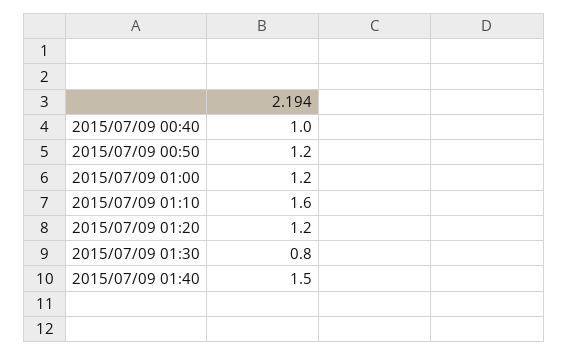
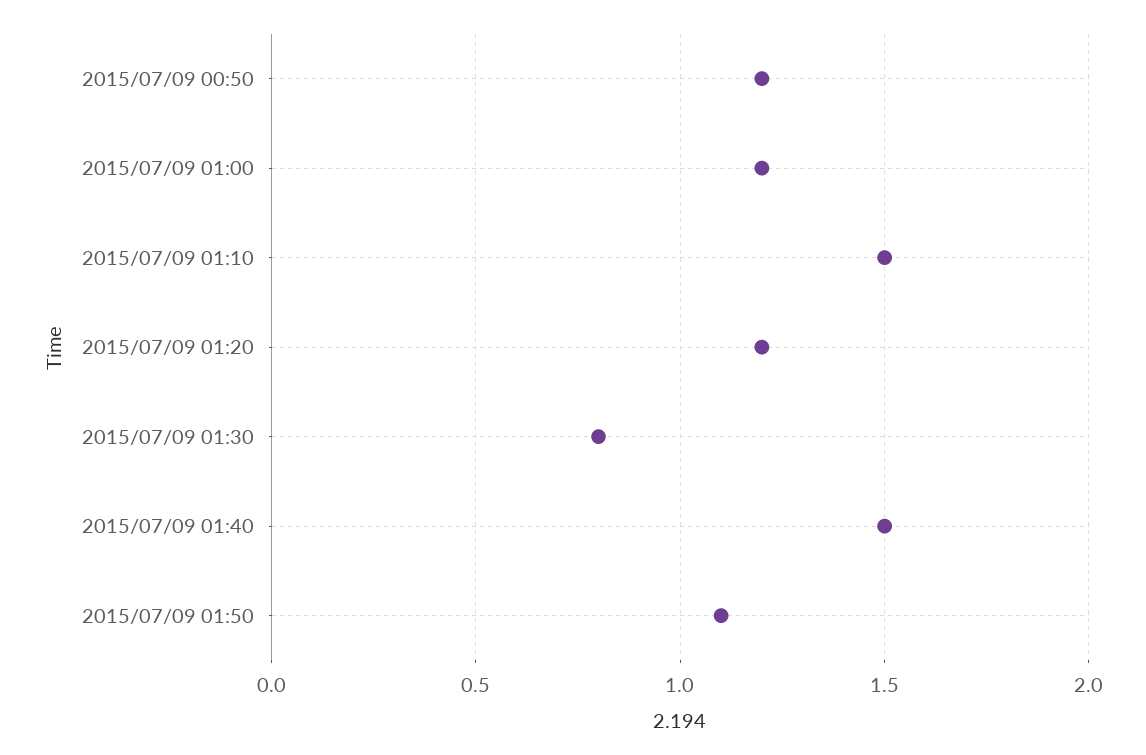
2015/07/09 00:40: 1 -> none
2015/07/09 01:10: 1.6 -> 1.5
2015/07/09 01:50: none -> 1.1

